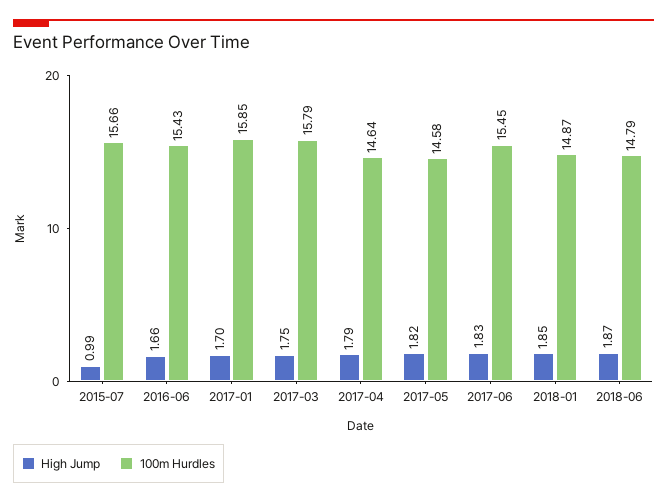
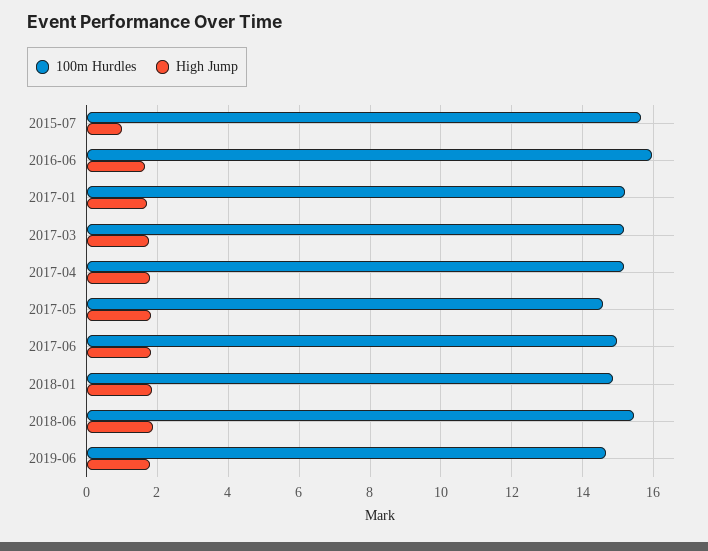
100m Hurdles, 2016-06: 15.43 -> 16
100m Hurdles, 2017-01: 15.85 -> 15.2
100m Hurdles, 2017-03: 15.79 -> 15.2
100m Hurdles, 2017-04: 14.64 -> 15.2
100m Hurdles, 2017-06: 15.45 -> 15
100m Hurdles, 2018-06: 14.79 -> 15.4
100m Hurdles, 2019-06: none -> 14.6
High Jump, 2019-06: none -> 1.8

